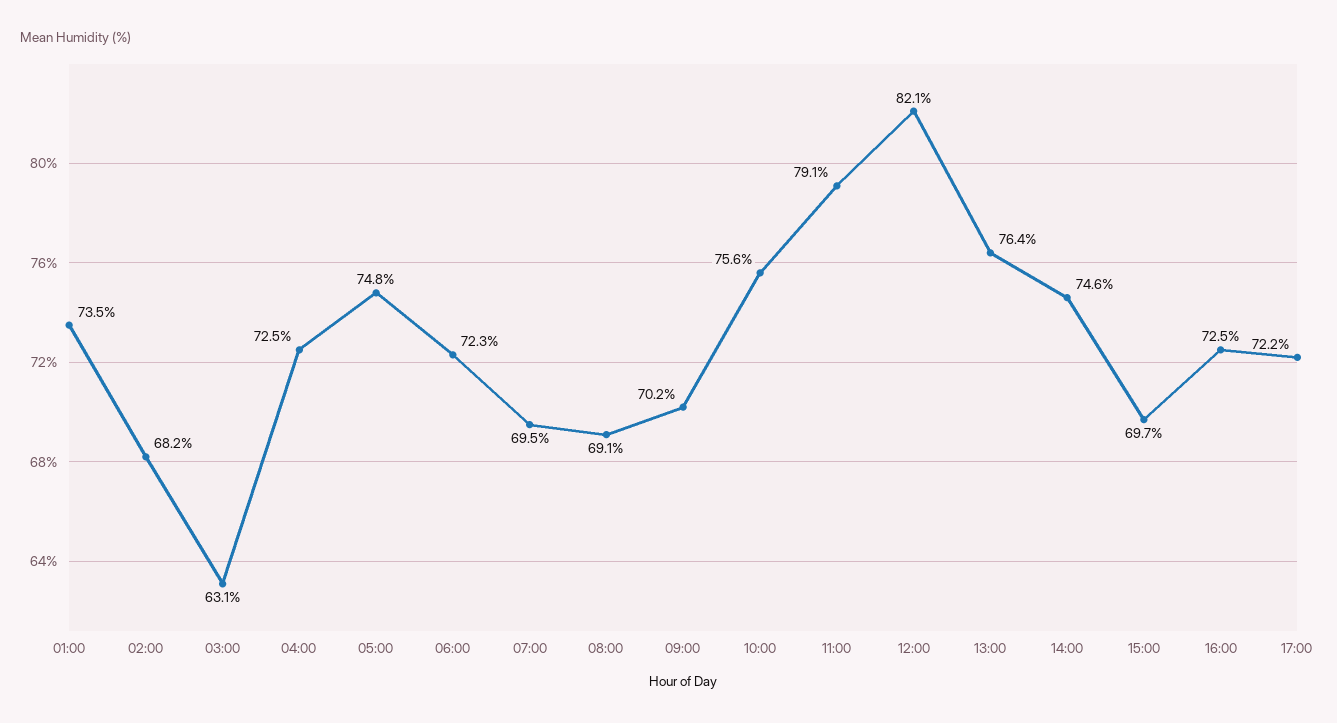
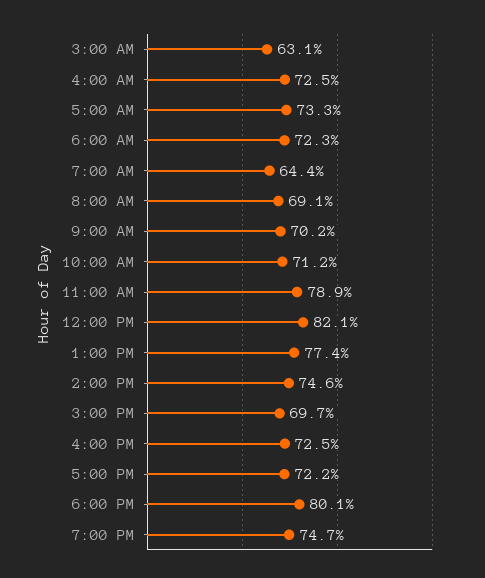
01:00: 73.5 -> none
02:00: 68.2 -> none
05:00: 74.8 -> 73.3
07:00: 69.5 -> 64.4
10:00: 75.6 -> 71.2
11:00: 79.1 -> 78.9
13:00: 76.4 -> 77.4
6:00 PM: none -> 80.1
7:00 PM: none -> 74.7

